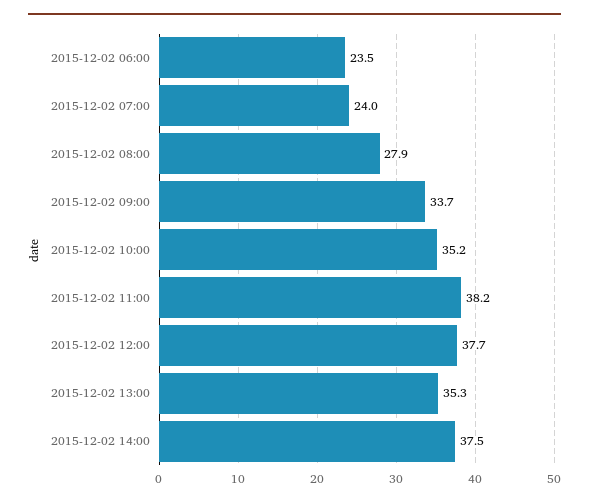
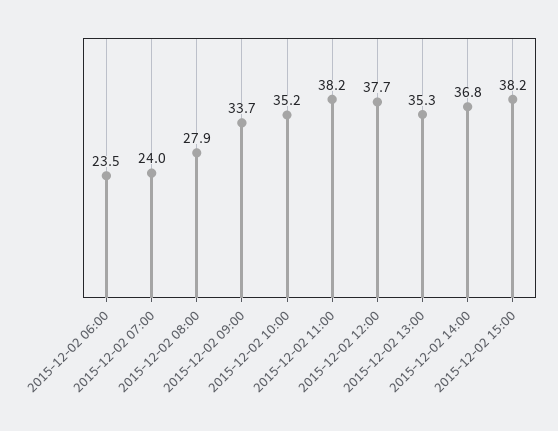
2015-12-02 14:00: 37.5 -> 36.8
2015-12-02 15:00: none -> 38.2

